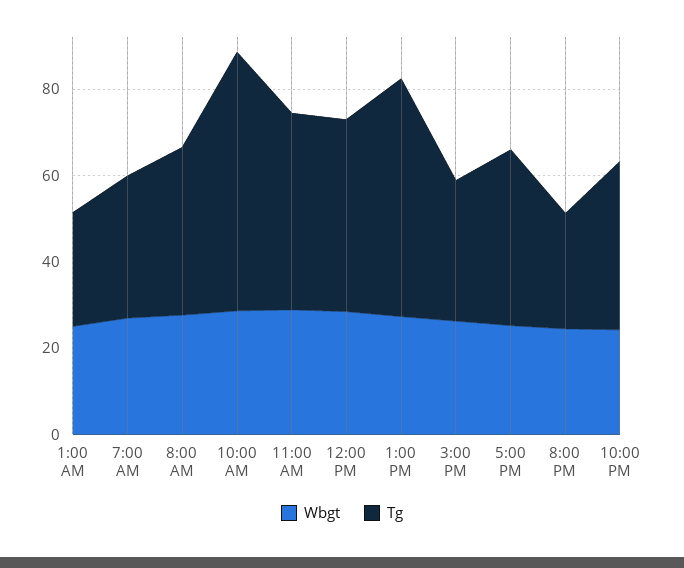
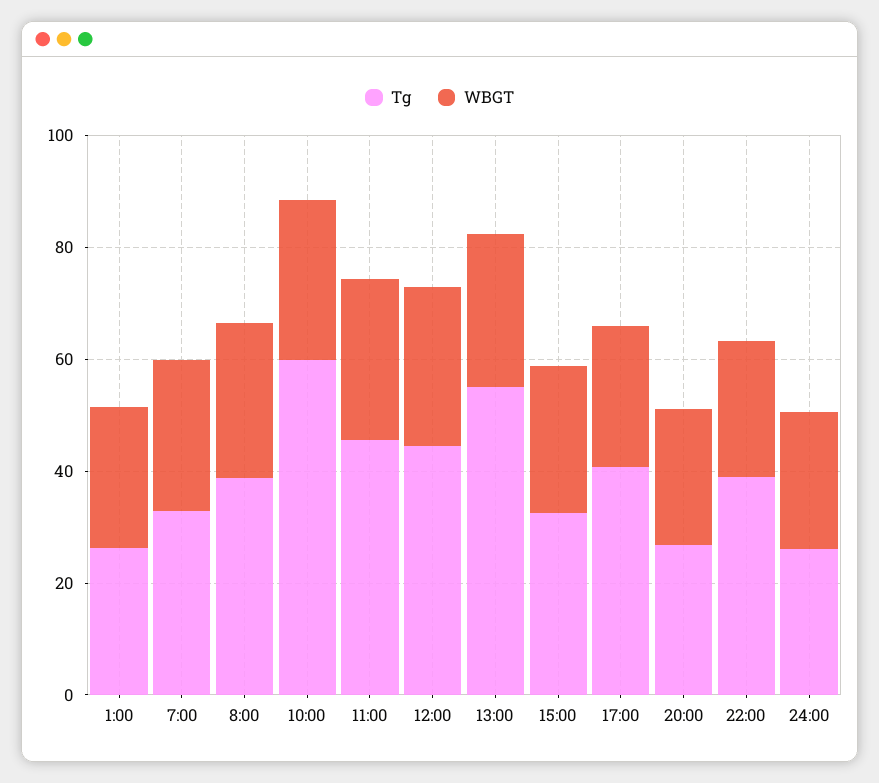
Tg, 24:00: none -> 25
Wbgt, 24:00: none -> 25

